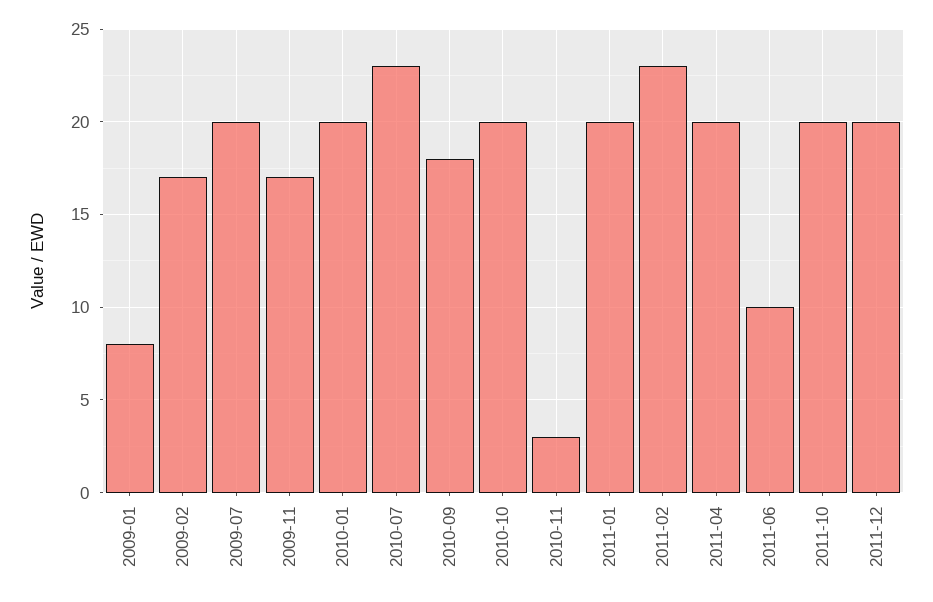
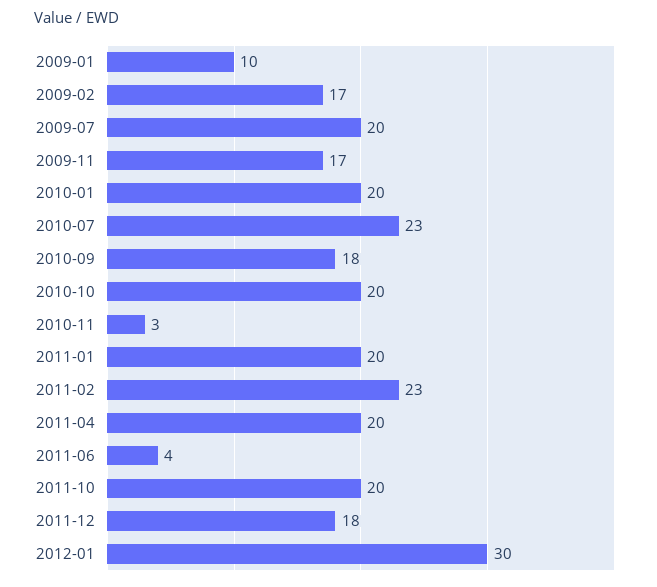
2009-01: 8 -> 10
2011-06: 10 -> 4
2011-12: 20 -> 18
2012-01: none -> 30

